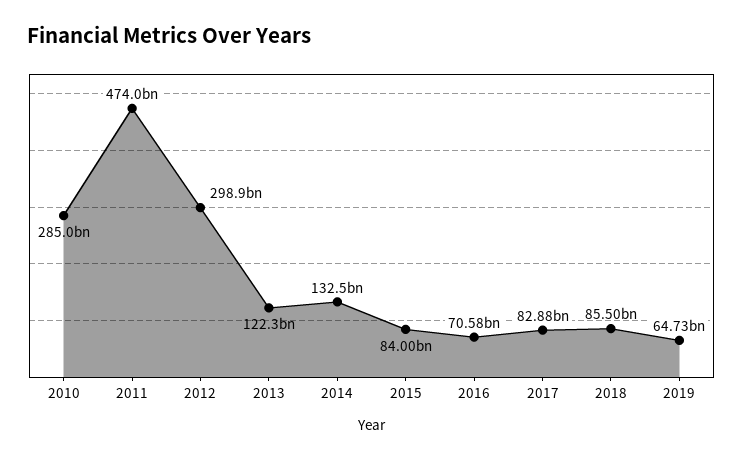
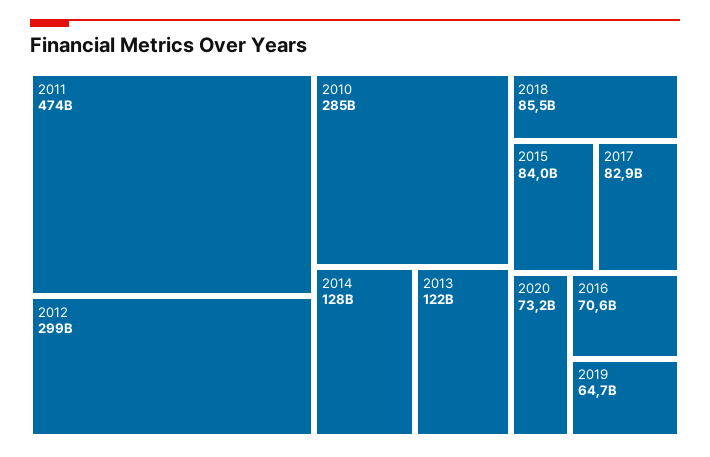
2014: 132500000000 -> 128000000000
2020: none -> 73200000000

